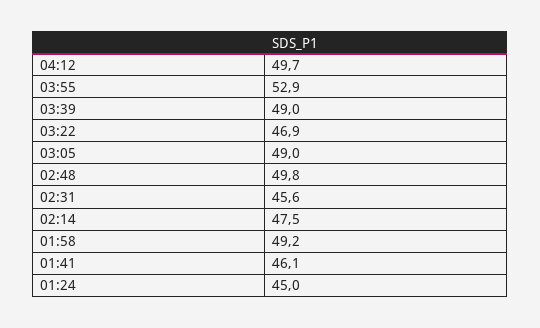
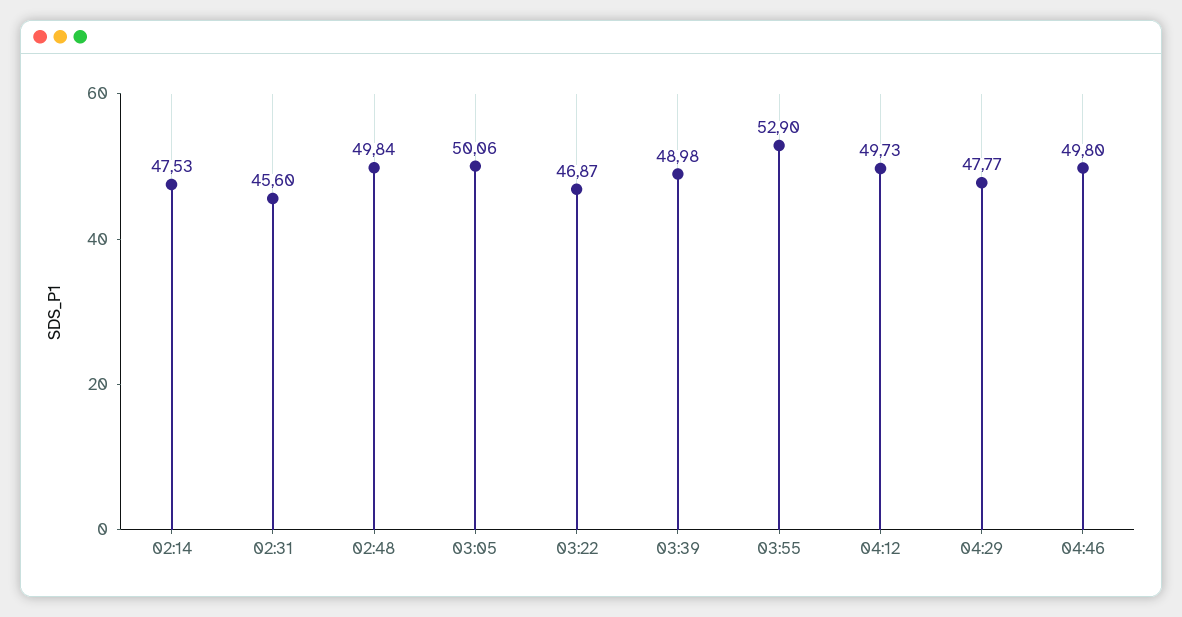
03:05: 49 -> 50.06
01:58: 49.2 -> none
01:41: 46.1 -> none
01:24: 45 -> none
04:29: none -> 47.77
04:46: none -> 49.8

